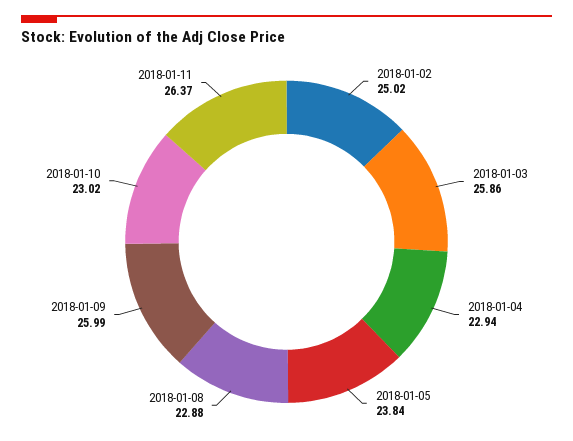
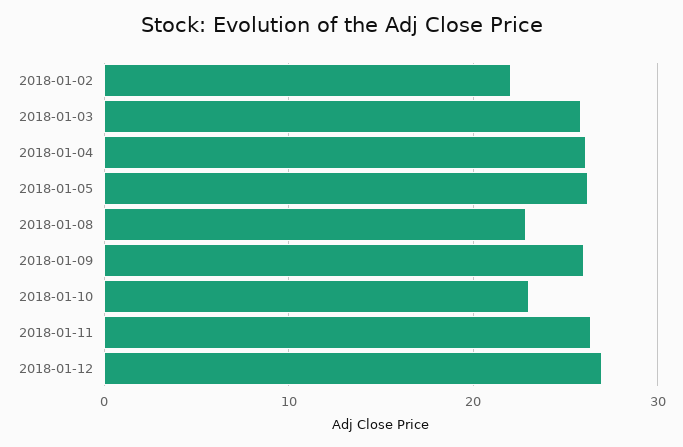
2018-01-02: 25.02 -> 22
2018-01-04: 22.94 -> 26
2018-01-05: 23.84 -> 26
2018-01-12: none -> 27

